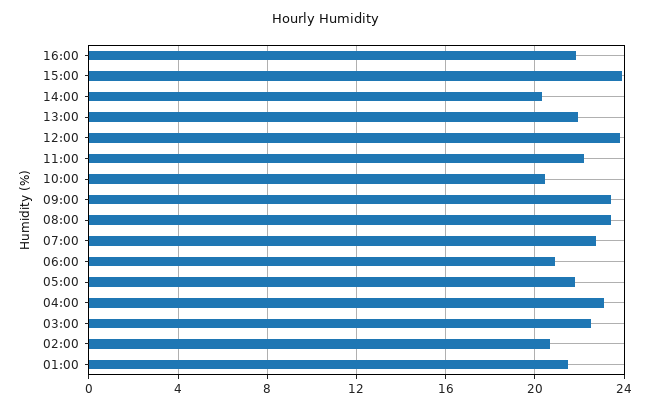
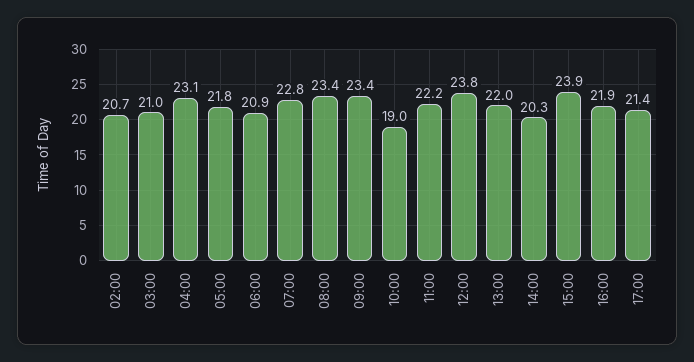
10:00: 20.5 -> 19
03:00: 22.5 -> 21
01:00: 21.5 -> none
17:00: none -> 21.4

